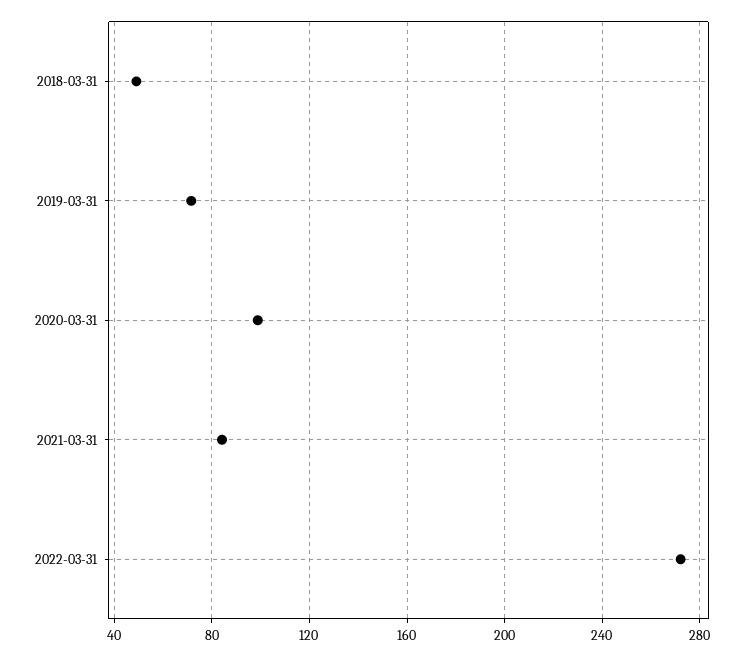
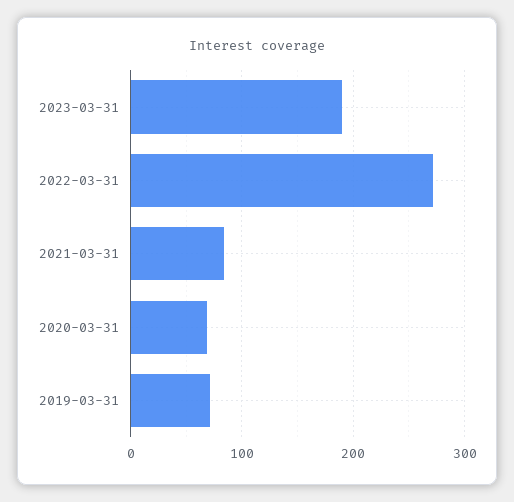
2018-03-31: 50 -> none
2020-03-31: 100 -> 70
2023-03-31: none -> 190

